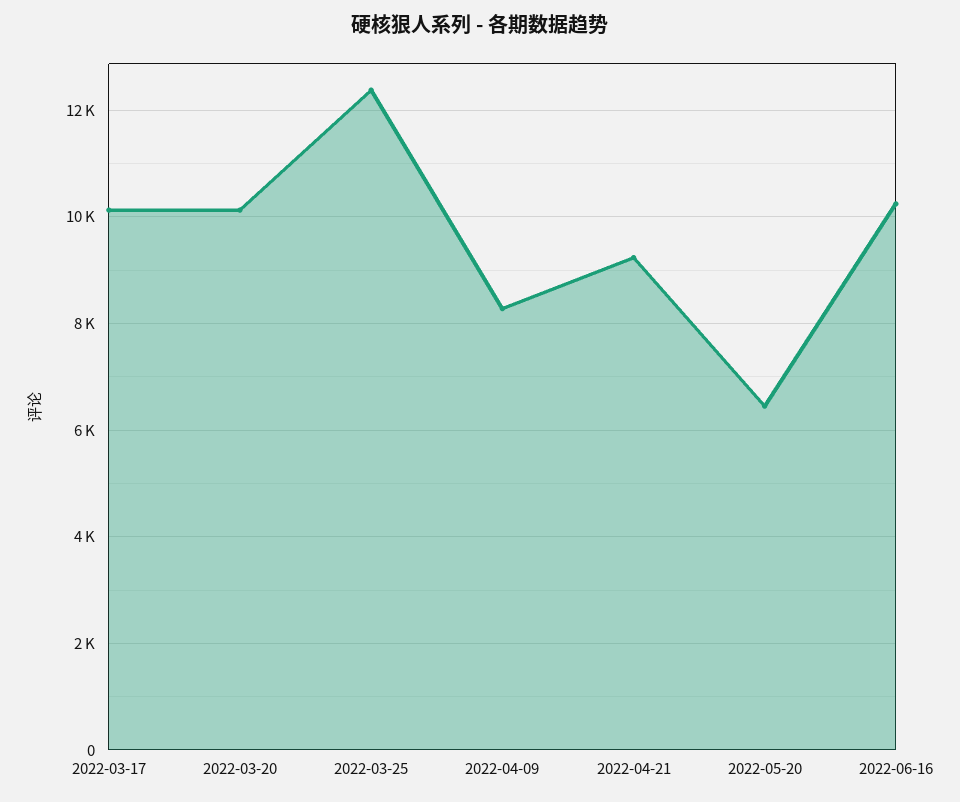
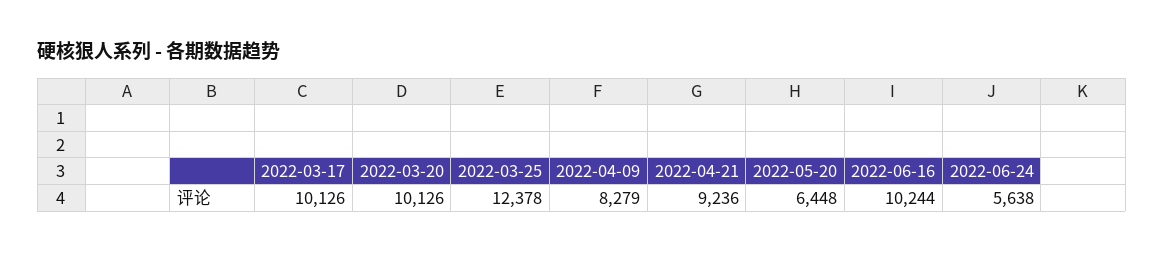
2022-06-24: none -> 5638

